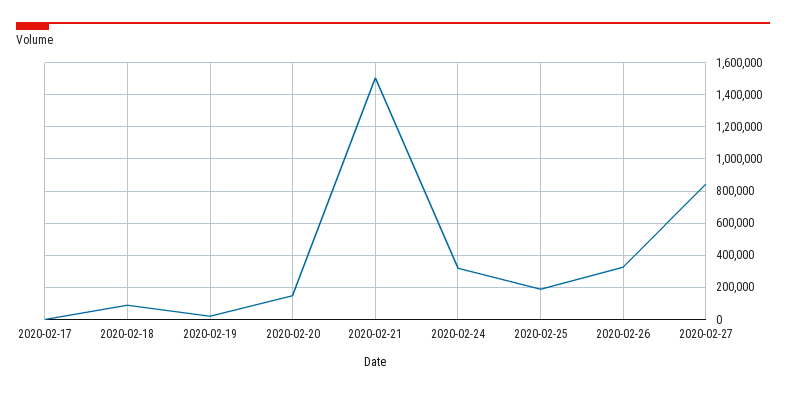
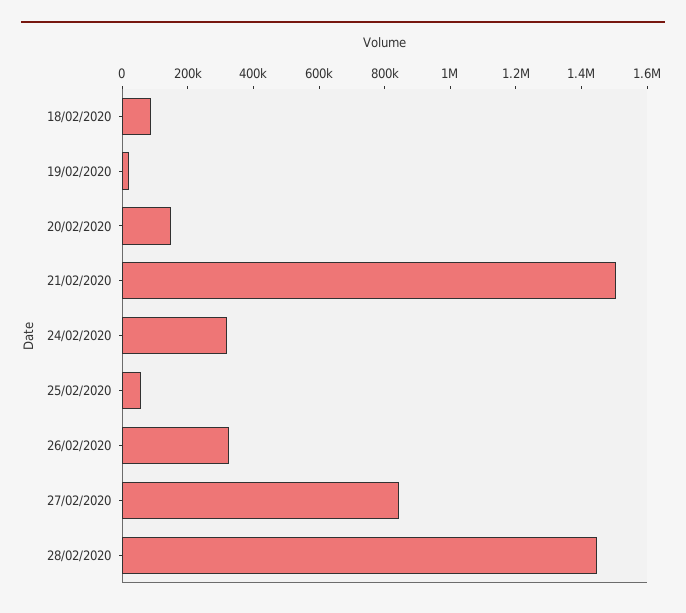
2020-02-17: 0 -> none
2020-02-25: 200000 -> 50000
28/02/2020: none -> 1450000

